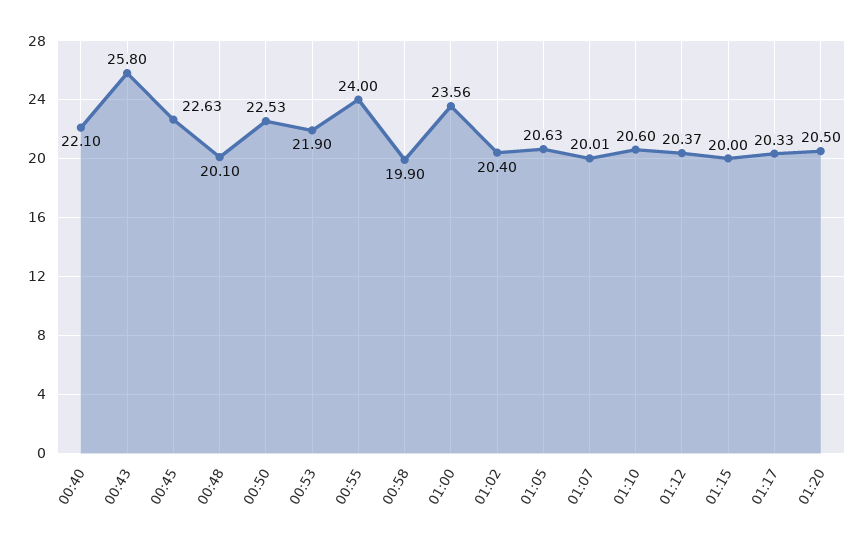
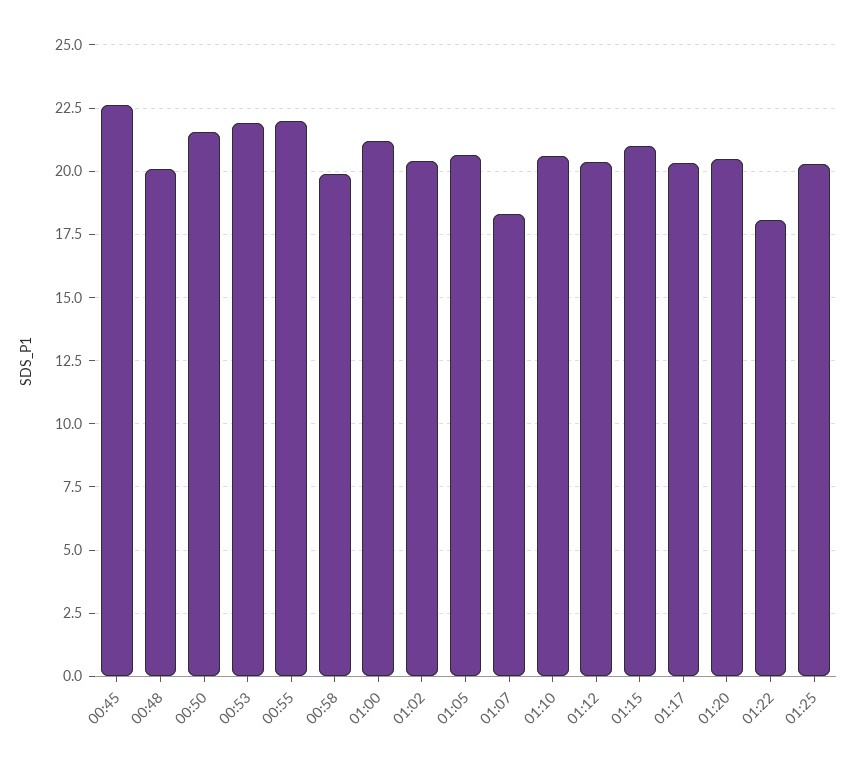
00:40: 22.1 -> none
00:43: 25.8 -> none
00:50: 22.53 -> 21.5
00:55: 24 -> 22
01:00: 23.56 -> 21.25
01:07: 20.01 -> 18.25
01:15: 20 -> 21
01:22: none -> 18
01:25: none -> 20.25

